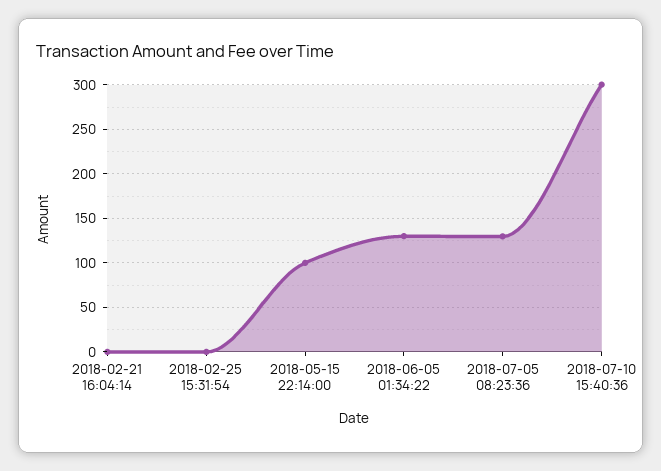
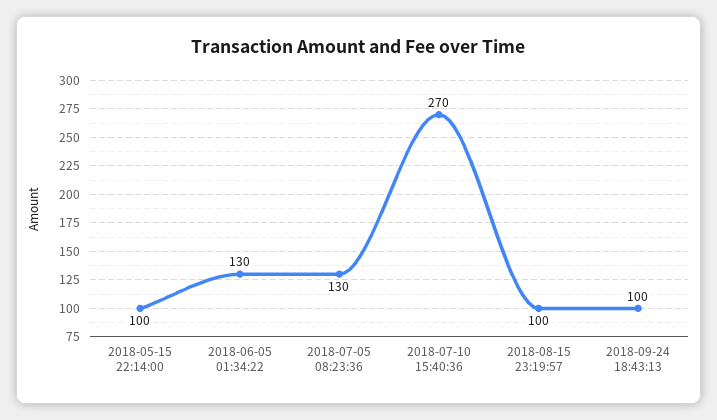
2018-02-21 16:04:14: 0 -> none
2018-02-25 15:31:54: 0 -> none
2018-07-10 15:40:36: 300 -> 270
2018-08-15 23:19:57: none -> 100
2018-09-24 18:43:13: none -> 100

